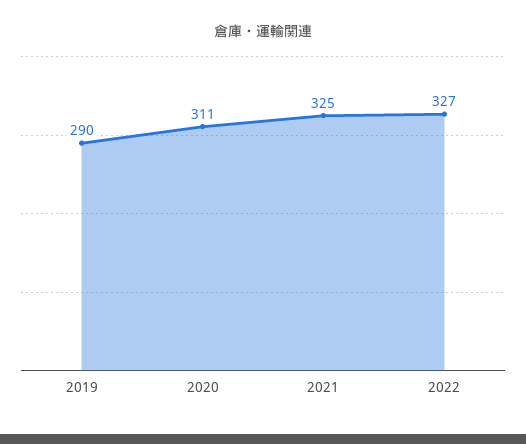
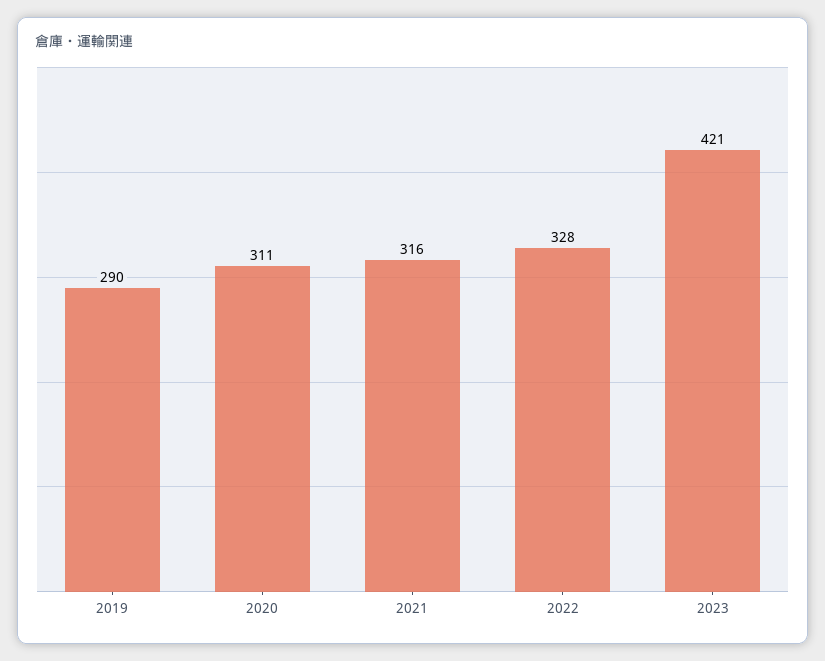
2021: 325 -> 316
2022: 327 -> 328
2023: none -> 421

